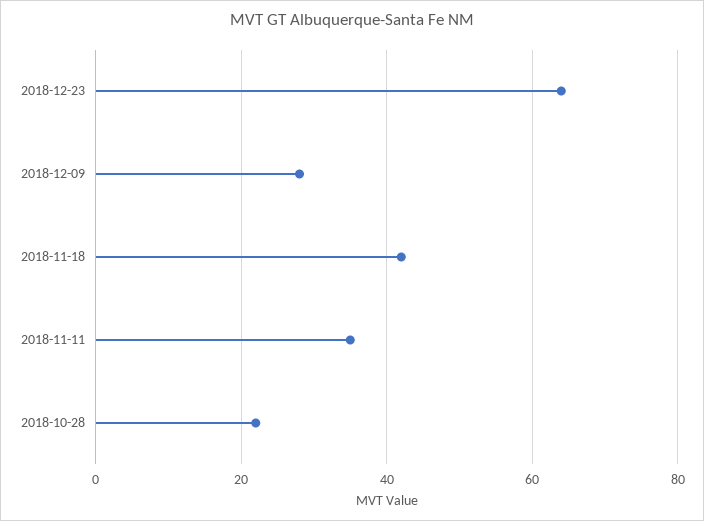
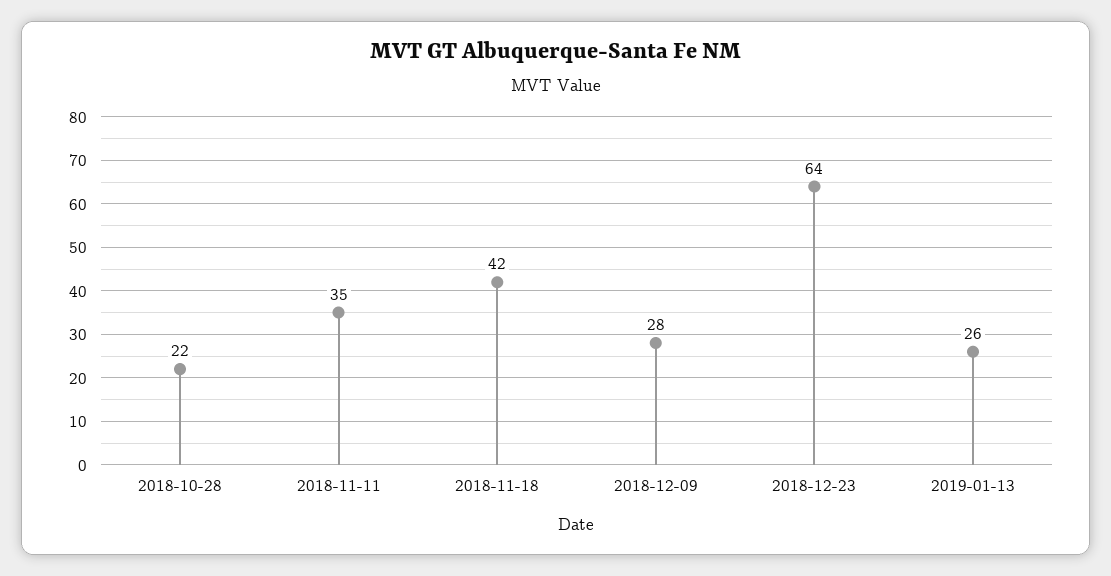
2019-01-13: none -> 26

